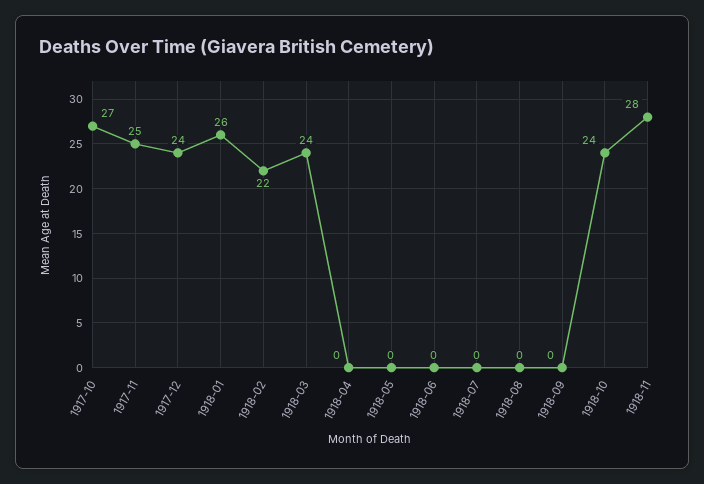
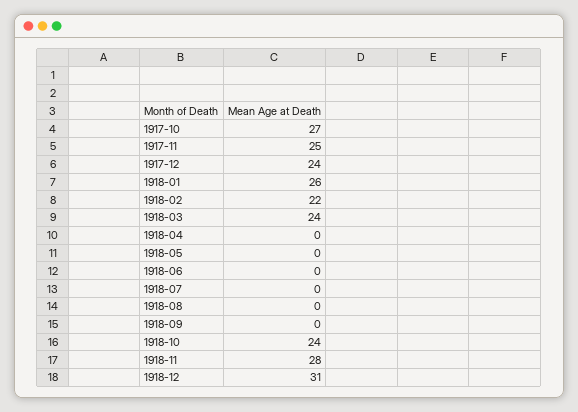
1918-12: none -> 31

